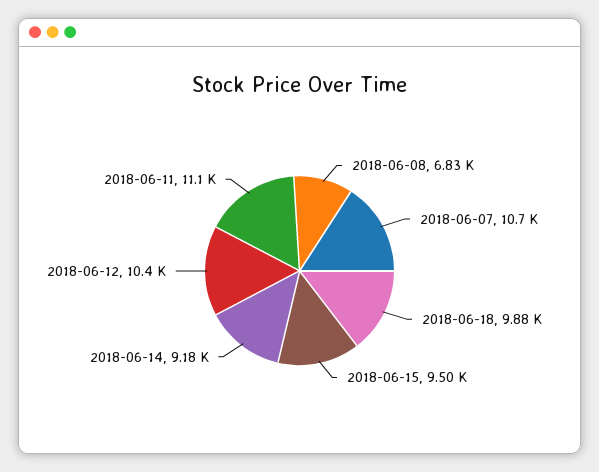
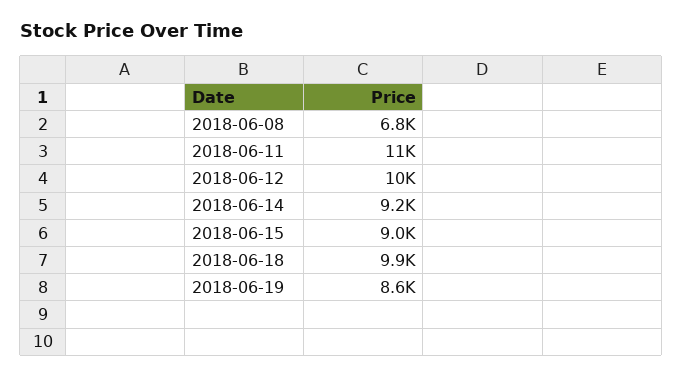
2018-06-07: 10700 -> none
2018-06-15: 9500 -> 9000
2018-06-19: none -> 8600

